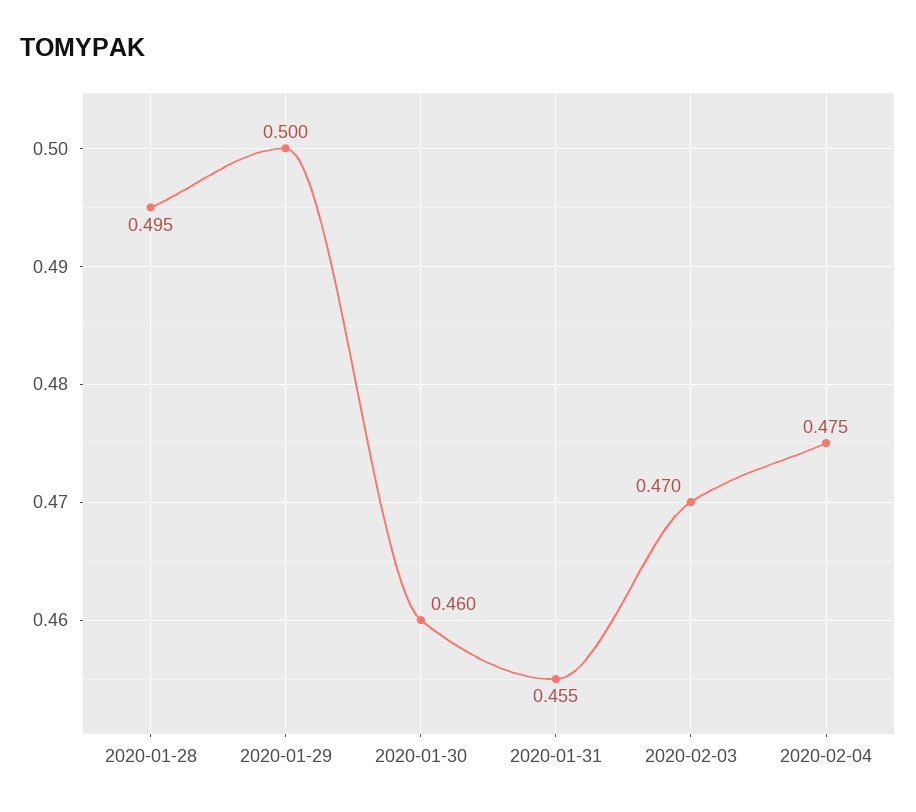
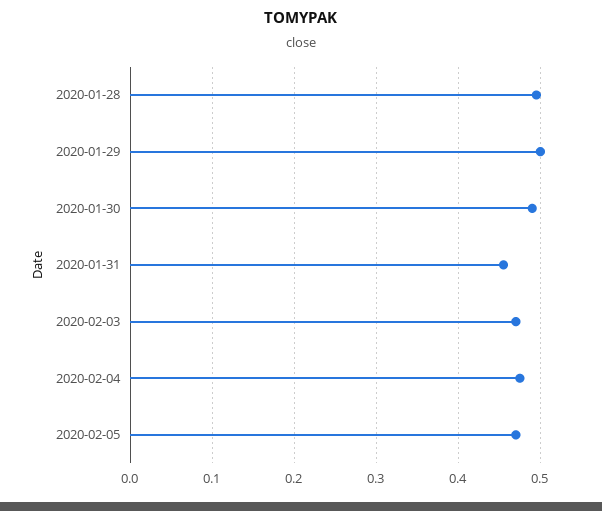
2020-01-30: 0.46 -> 0.49
2020-02-05: none -> 0.47

